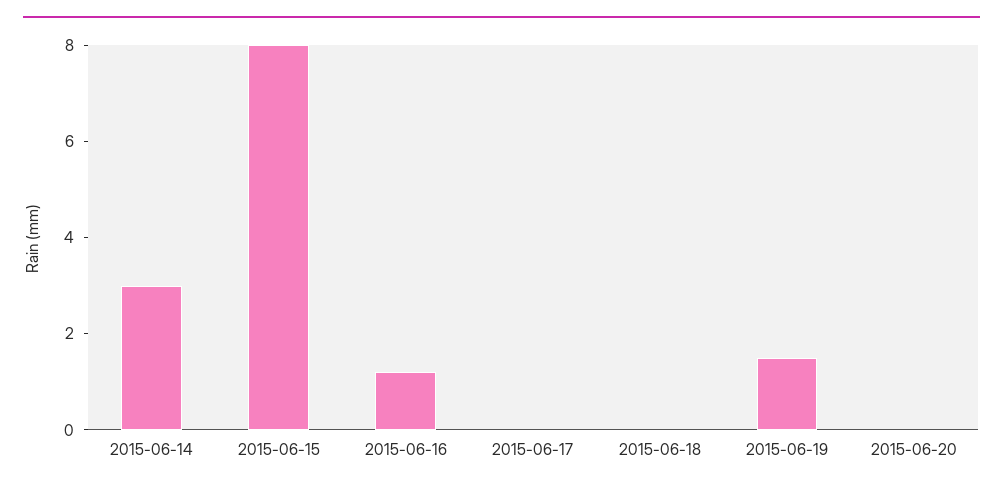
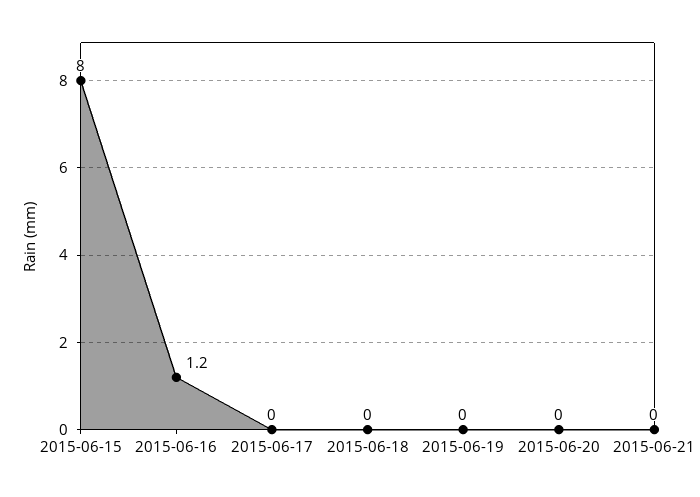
2015-06-14: 3 -> none
2015-06-19: 1.5 -> 0
2015-06-21: none -> 0

